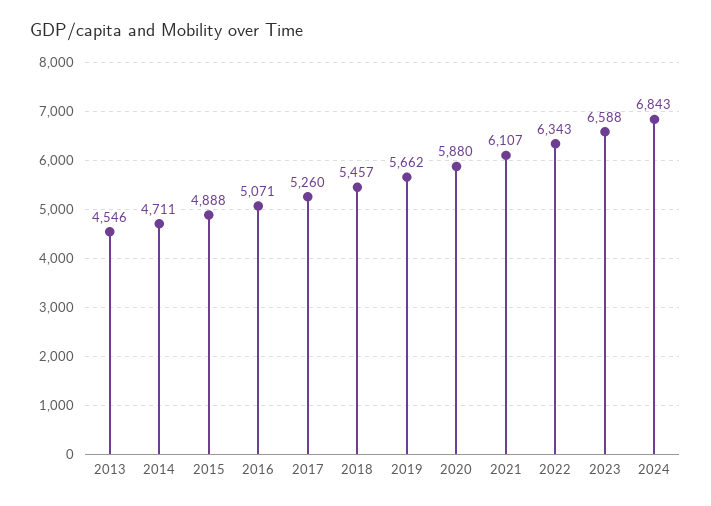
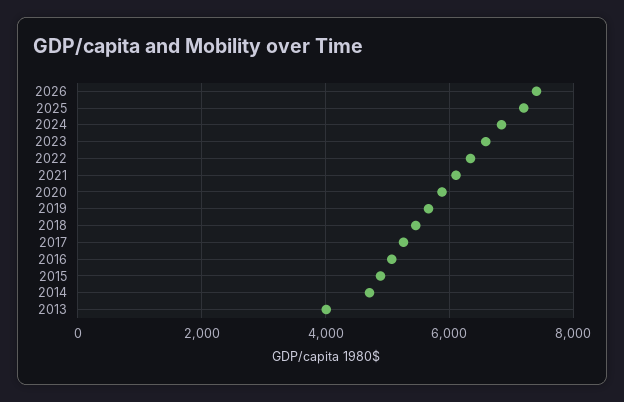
2013: 4546 -> 4000
2026: none -> 7400
2025: none -> 7200

